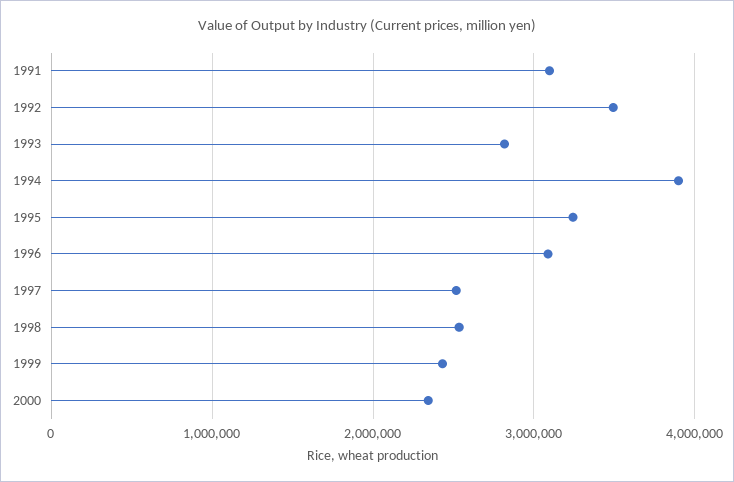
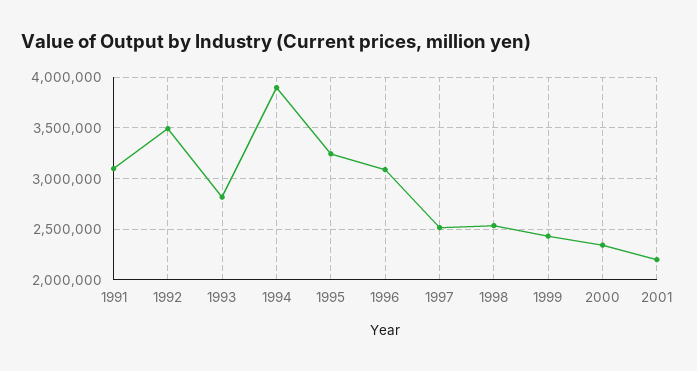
2001: none -> 2200000

